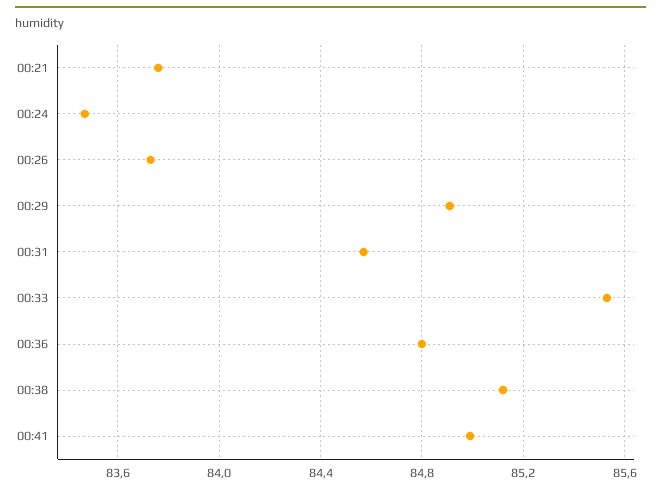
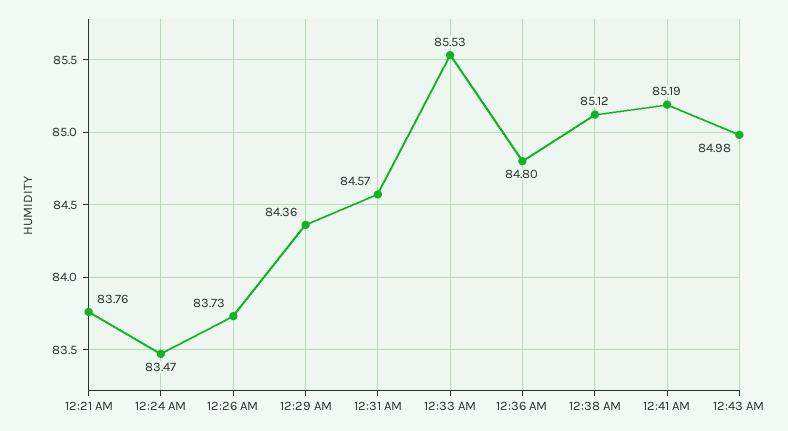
00:29: 84.9 -> 84.36
00:41: 85 -> 85.19
12:43 AM: none -> 84.98

